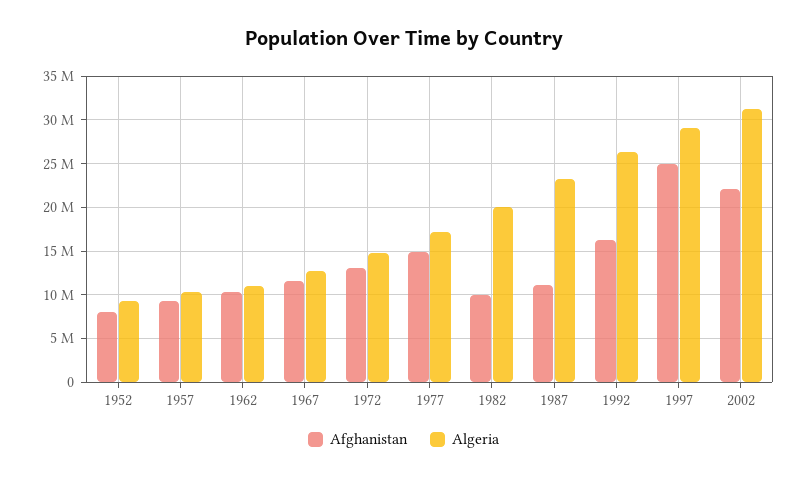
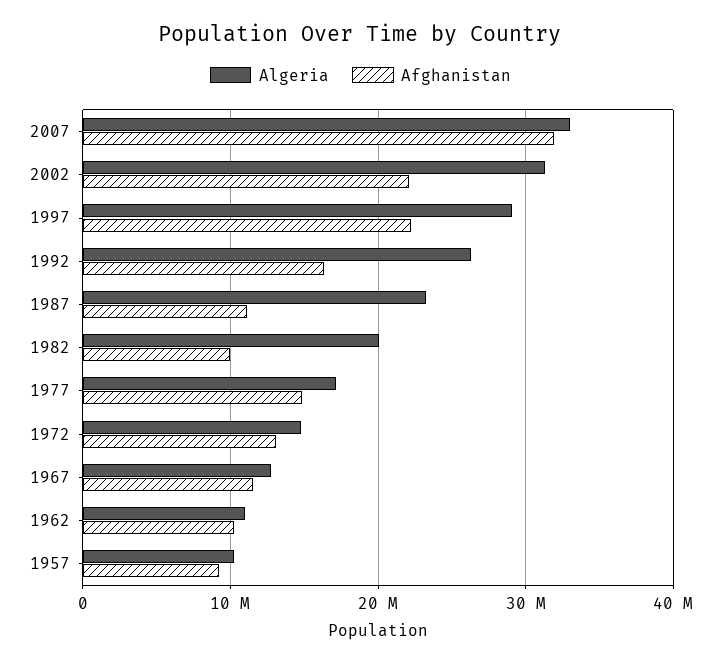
Afghanistan, 1952: 8000000 -> none
Algeria, 1952: 9000000 -> none
Afghanistan, 1997: 25000000 -> 22000000
Algeria, 2007: none -> 33000000
Afghanistan, 2007: none -> 32000000

